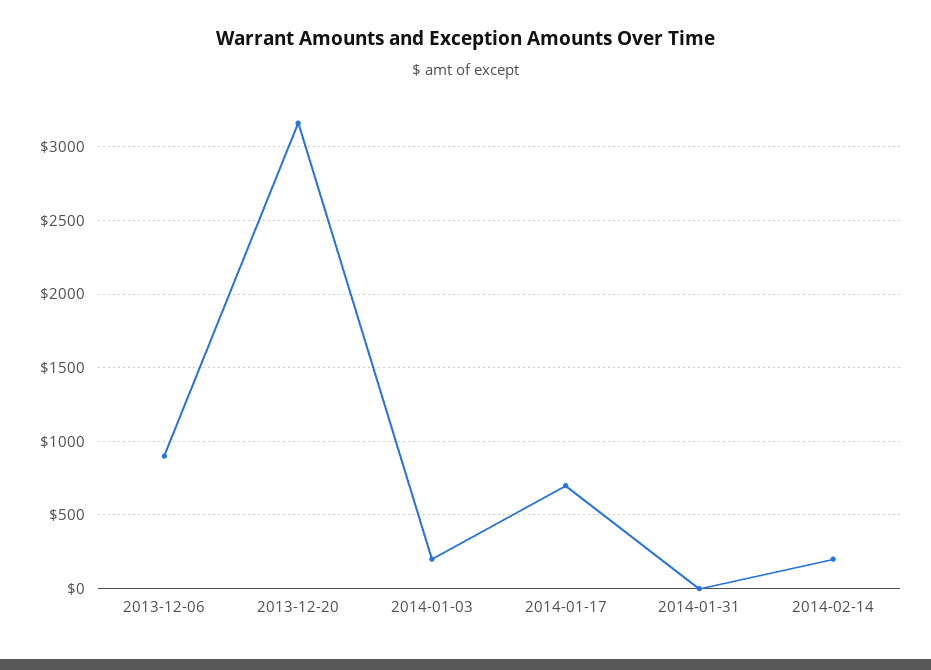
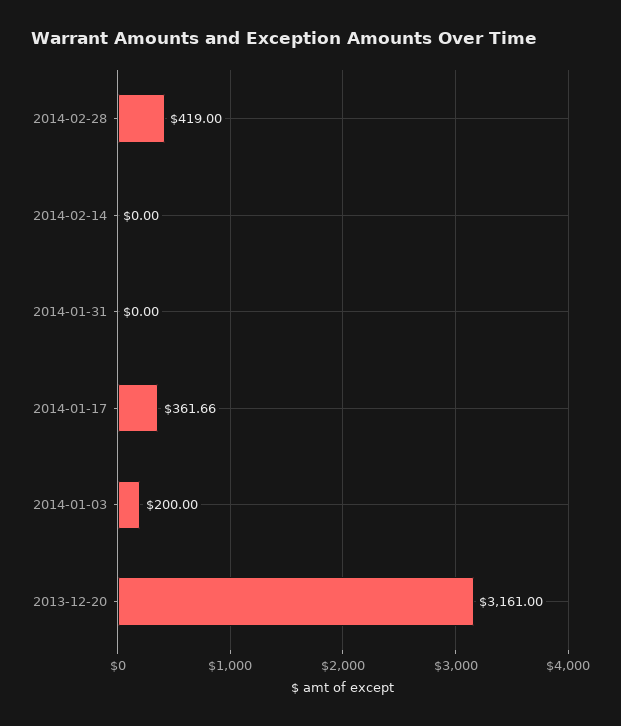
2013-12-06: 900 -> none
2014-01-17: 700 -> 361.66
2014-02-14: 200 -> 0
2014-02-28: none -> 419

